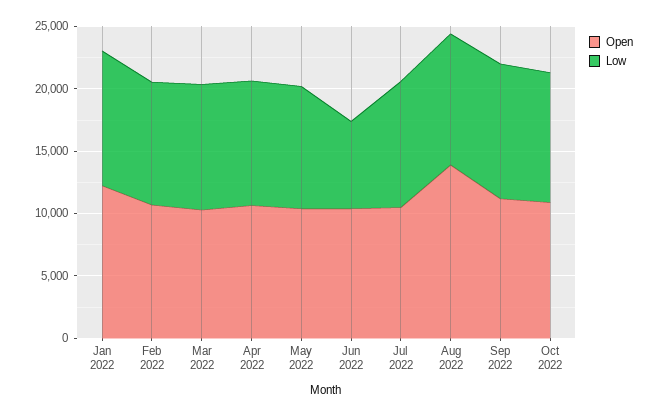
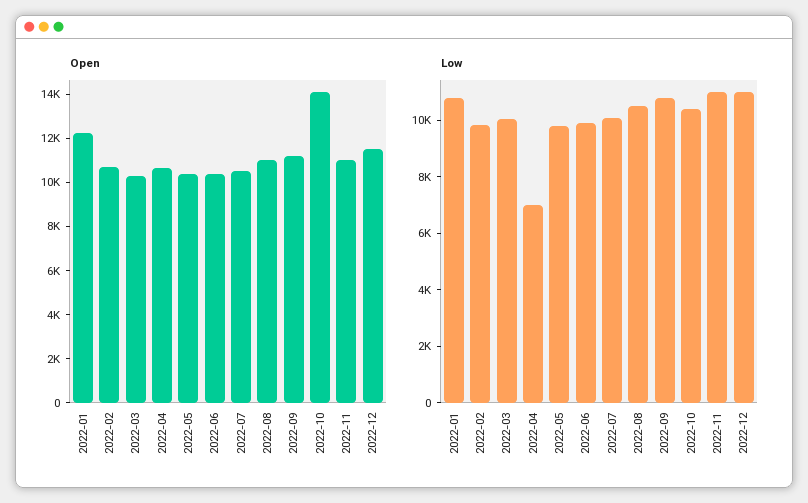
Low, Apr 2022: 10000 -> 7000
Low, Jun 2022: 7000 -> 10000
Open, Aug 2022: 14000 -> 11000
Open, Oct 2022: 11000 -> 14000
Open, 2022-11: none -> 11000
Open, 2022-12: none -> 11500
Low, 2022-11: none -> 11000
Low, 2022-12: none -> 11000

